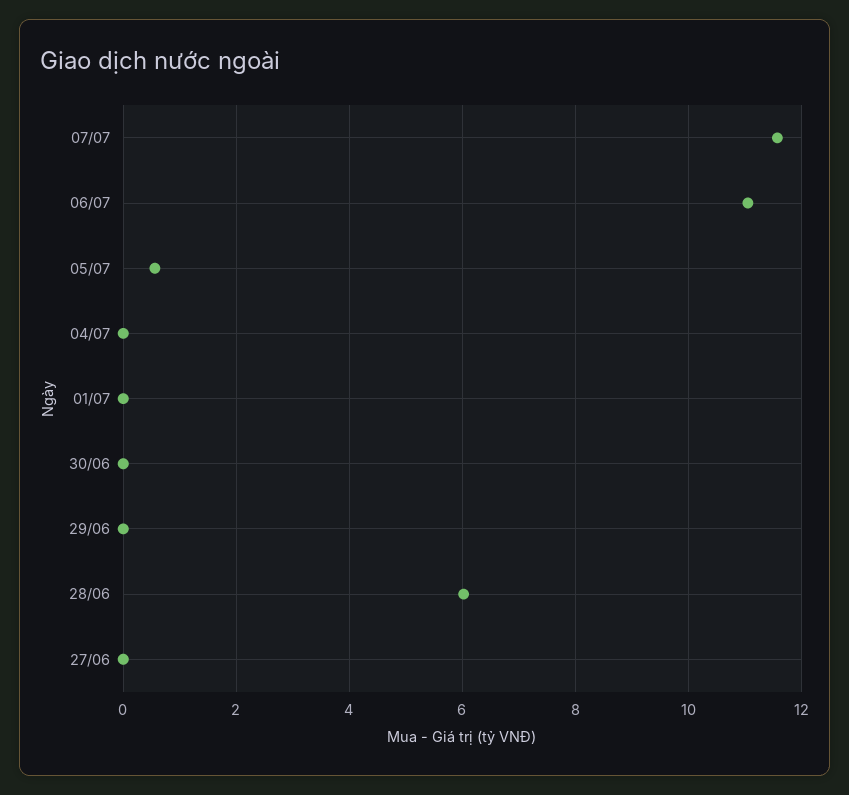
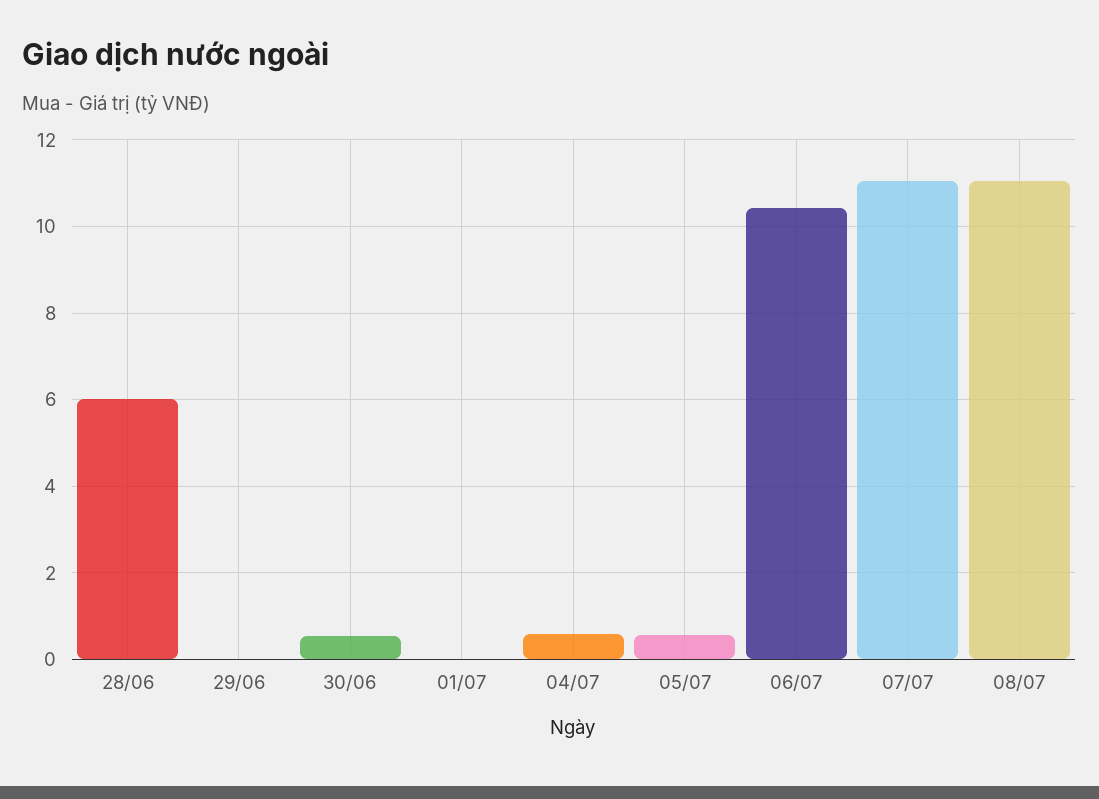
07/07: 11.6 -> 11
06/07: 11 -> 10.4
04/07: 0 -> 0.6
30/06: 0 -> 0.6
27/06: 0 -> none
08/07: none -> 11

